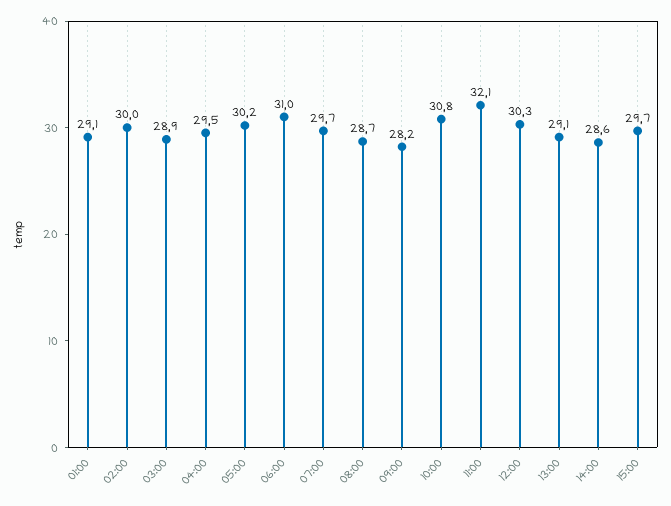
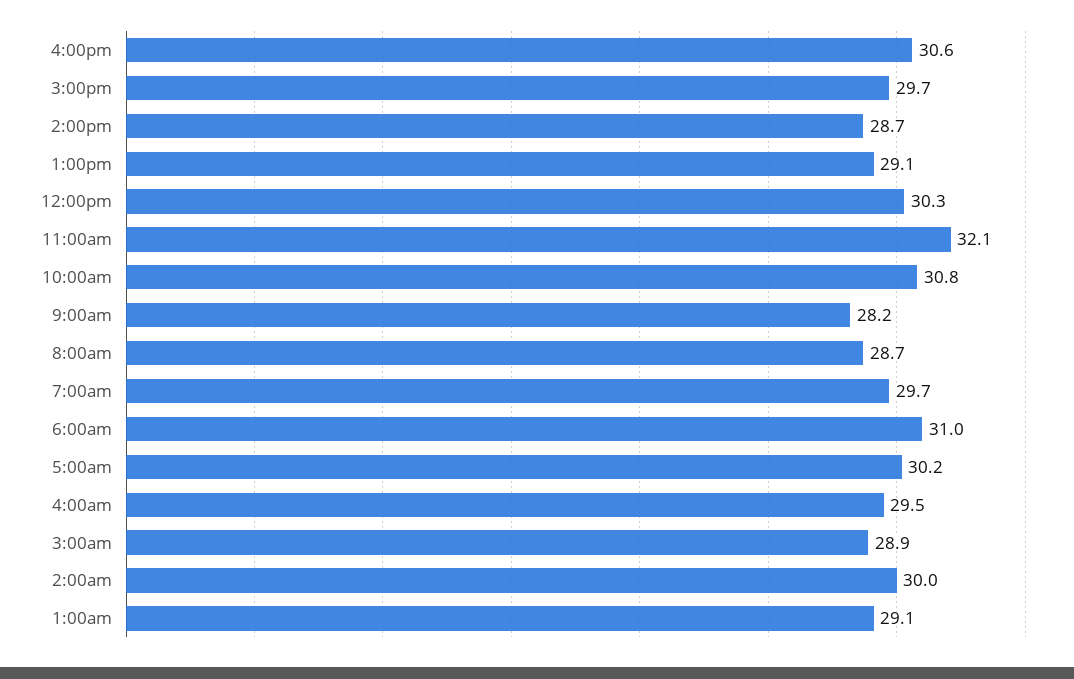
14:00: 28.6 -> 28.7
4:00pm: none -> 30.6

